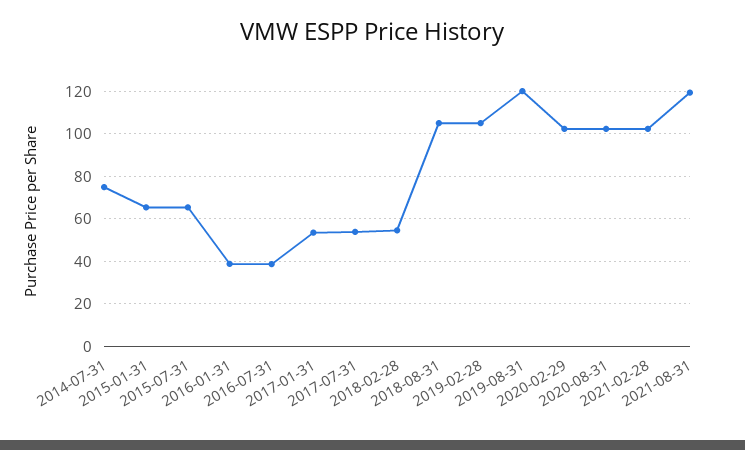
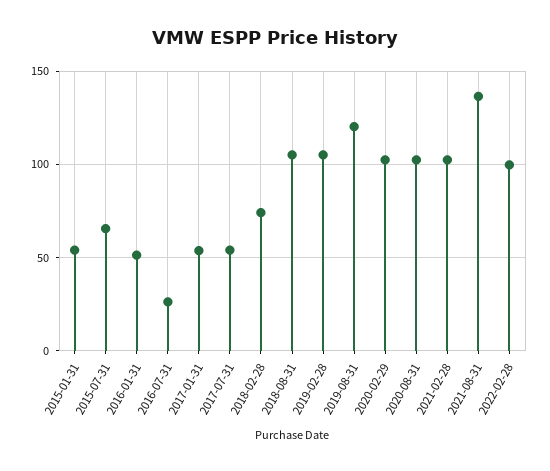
2014-07-31: 75 -> none
2015-01-31: 65 -> 55
2016-01-31: 40 -> 50
2016-07-31: 40 -> 25
2018-02-28: 55 -> 75
2021-08-31: 120 -> 135
2022-02-28: none -> 100

